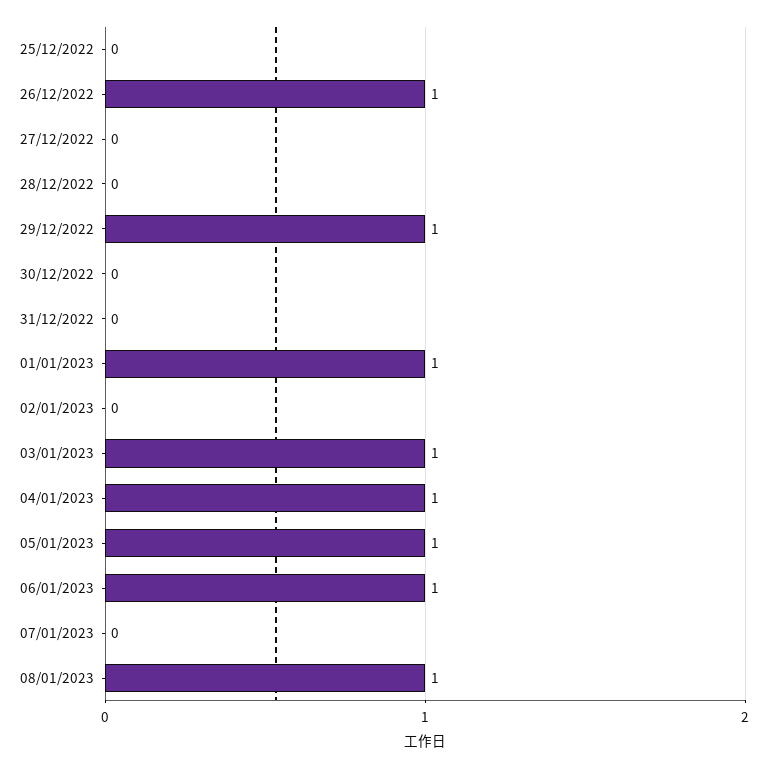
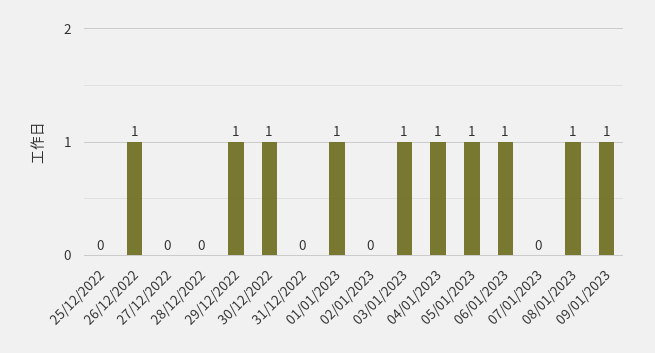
30/12/2022: 0 -> 1
09/01/2023: none -> 1

